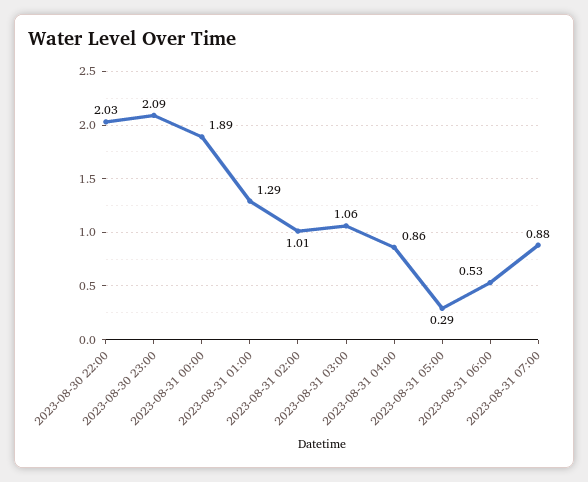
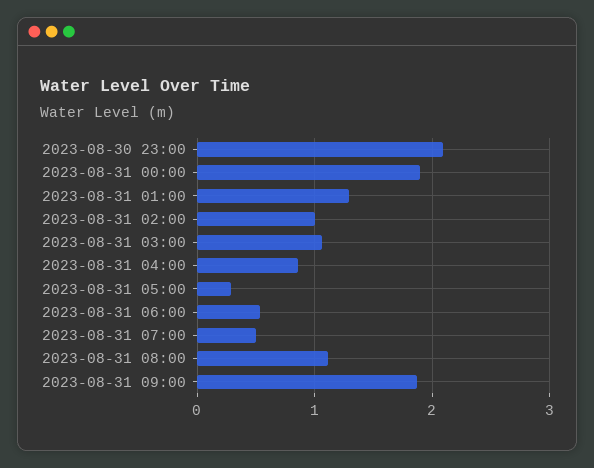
2023-08-30 22:00: 2.03 -> none
2023-08-31 07:00: 0.88 -> 0.5
2023-08-31 08:00: none -> 1.1
2023-08-31 09:00: none -> 1.9

